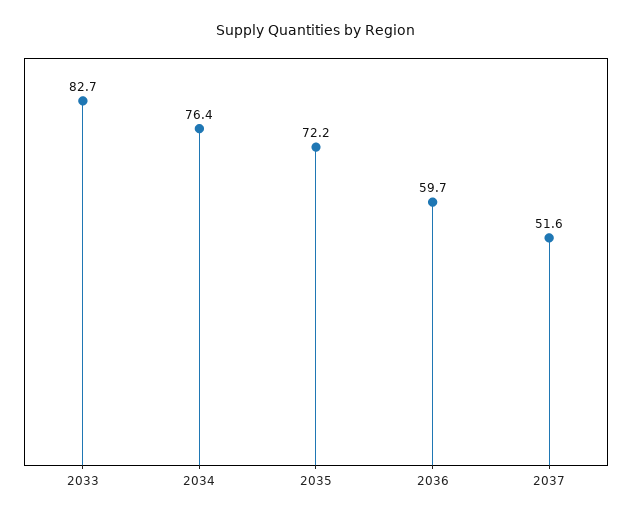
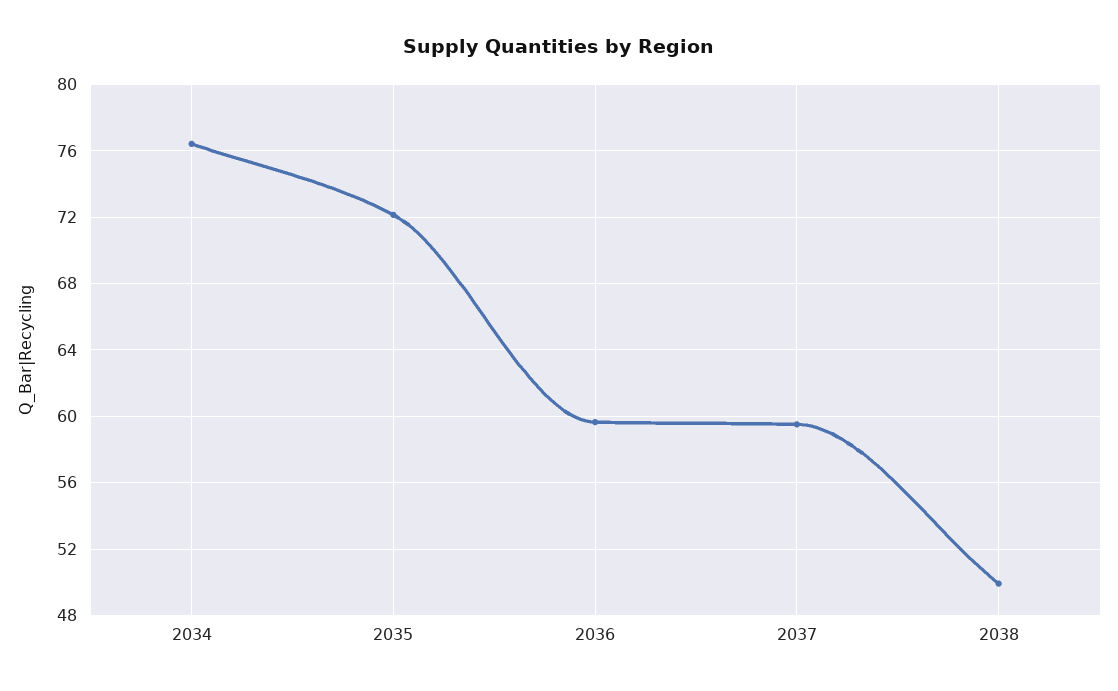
2033: 82.7 -> none
2037: 51.6 -> 59.5
2038: none -> 50

